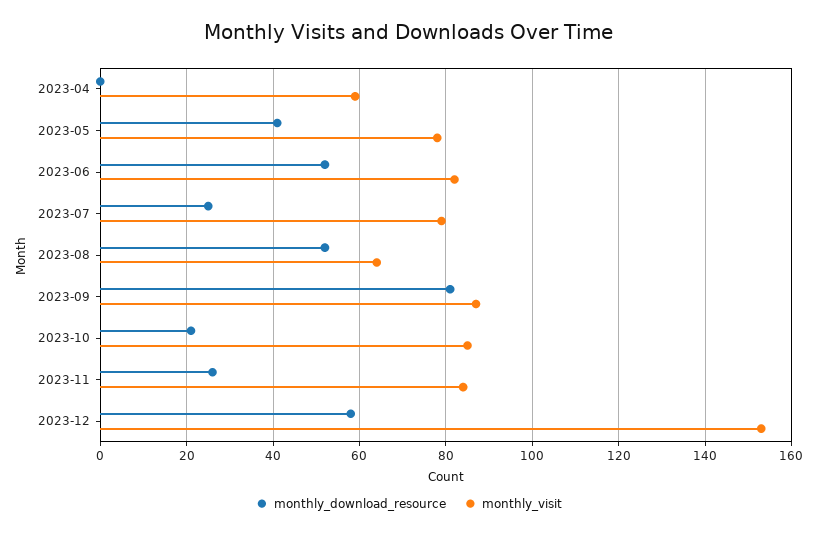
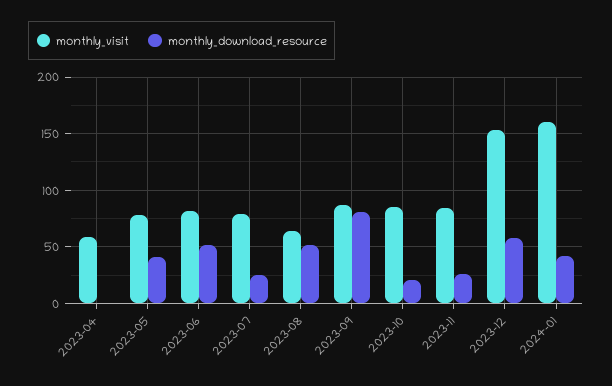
monthly_visit, 2024-01: none -> 160
monthly_download_resource, 2024-01: none -> 40

